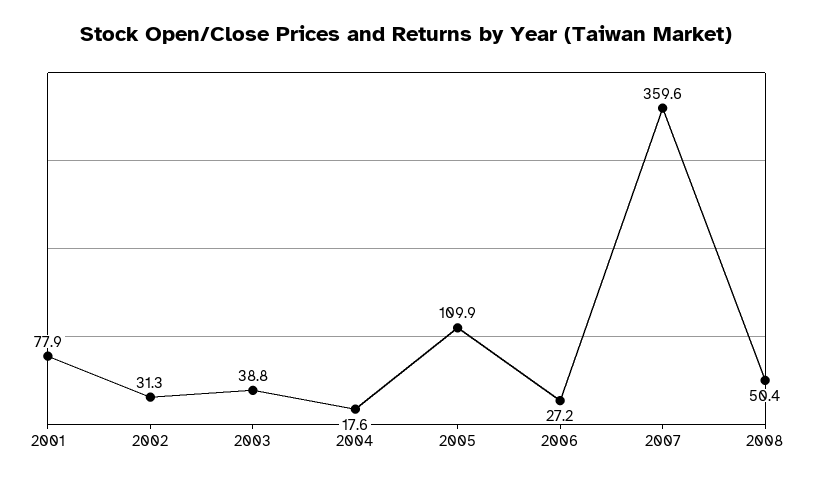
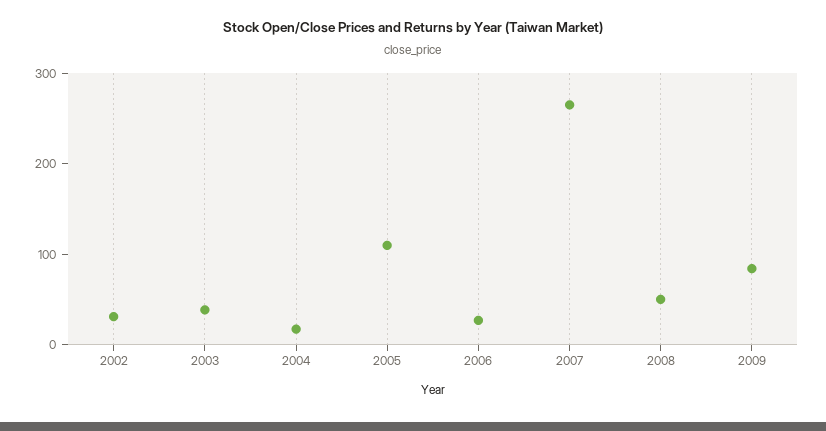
2001: 77.9 -> none
2007: 359.6 -> 260
2009: none -> 80

